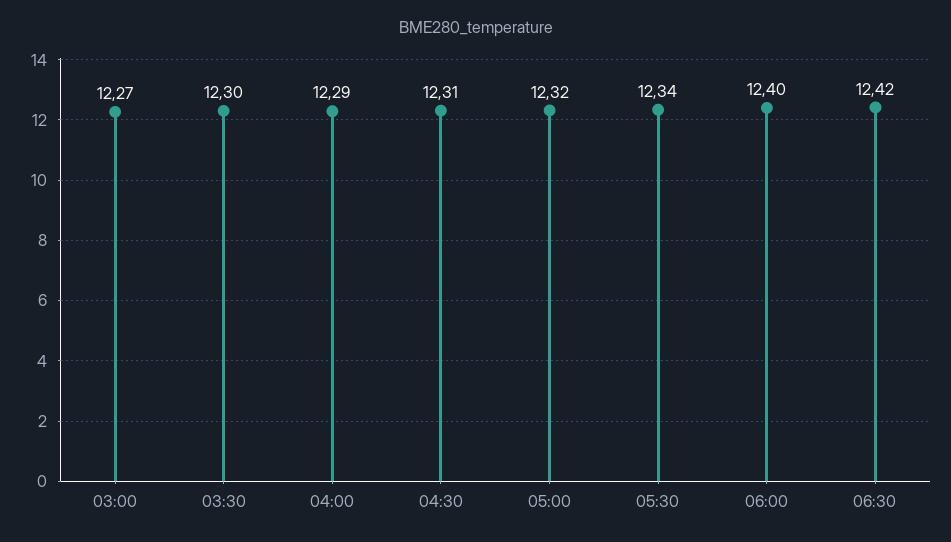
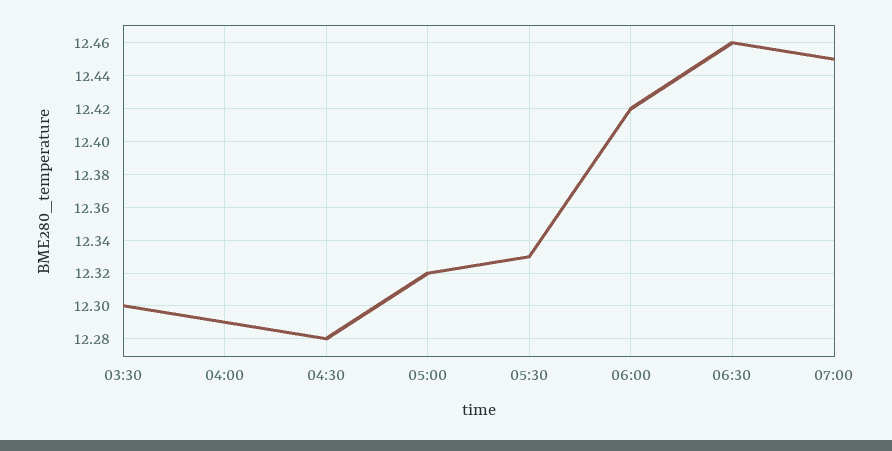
03:00: 12.27 -> none
04:30: 12.31 -> 12.28
05:30: 12.34 -> 12.33
06:00: 12.4 -> 12.42
06:30: 12.42 -> 12.46
07:00: none -> 12.45

